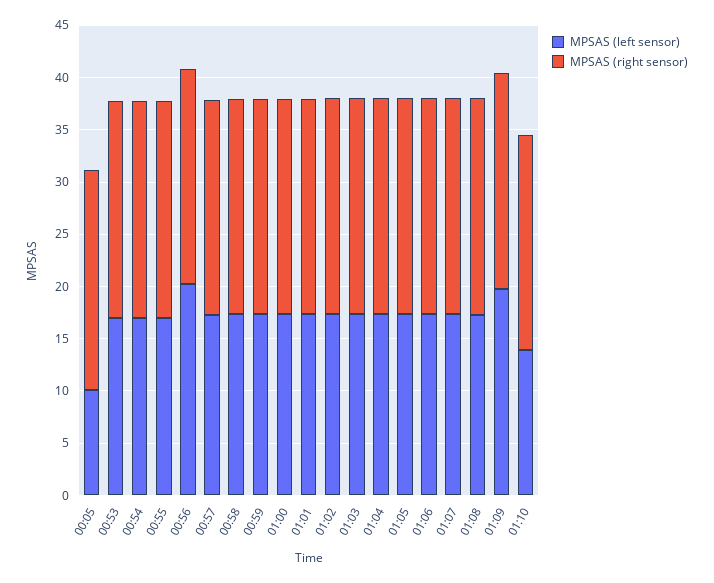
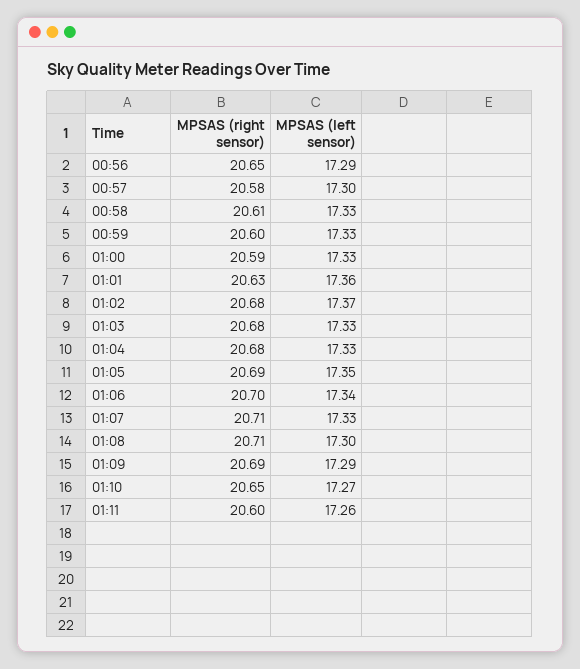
MPSAS (left sensor), 00:05: 10 -> none
MPSAS (right sensor), 00:05: 21 -> none
MPSAS (left sensor), 00:53: 17 -> none
MPSAS (right sensor), 00:53: 21 -> none
MPSAS (left sensor), 00:54: 17 -> none
MPSAS (right sensor), 00:54: 21 -> none
MPSAS (left sensor), 00:55: 17 -> none
MPSAS (right sensor), 00:55: 21 -> none
MPSAS (left sensor), 00:56: 20 -> 17.29
MPSAS (left sensor), 01:09: 20 -> 17.29
MPSAS (left sensor), 01:10: 14 -> 17.27
MPSAS (right sensor), 01:11: none -> 20.6
MPSAS (left sensor), 01:11: none -> 17.26

